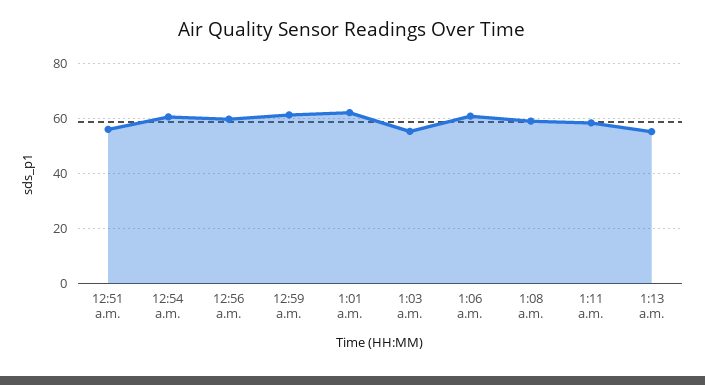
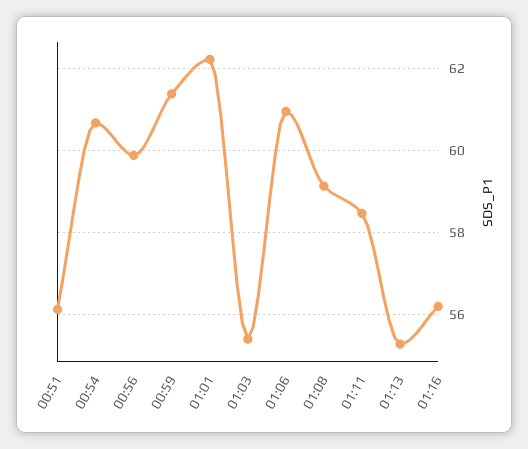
01:16: none -> 56.2

